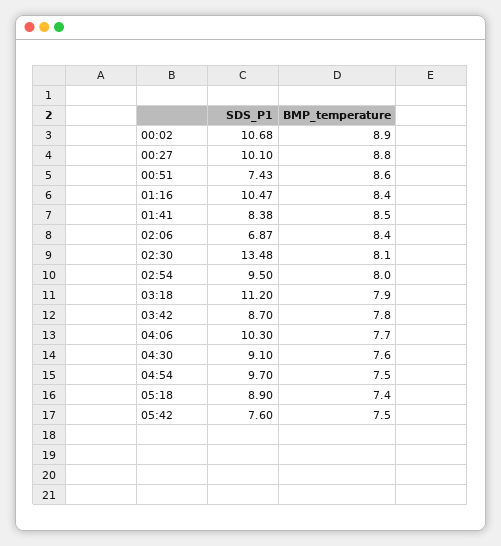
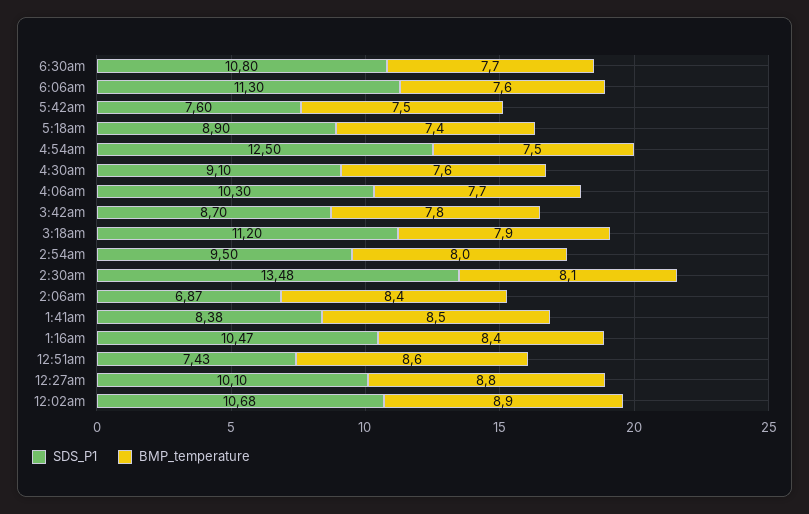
SDS_P1, 04:54: 9.7 -> 12.5
SDS_P1, 6:30am: none -> 10.8
BMP_temperature, 6:30am: none -> 7.7
SDS_P1, 6:06am: none -> 11.3
BMP_temperature, 6:06am: none -> 7.6

